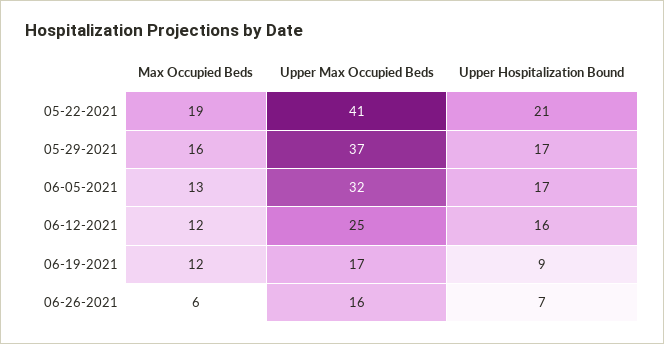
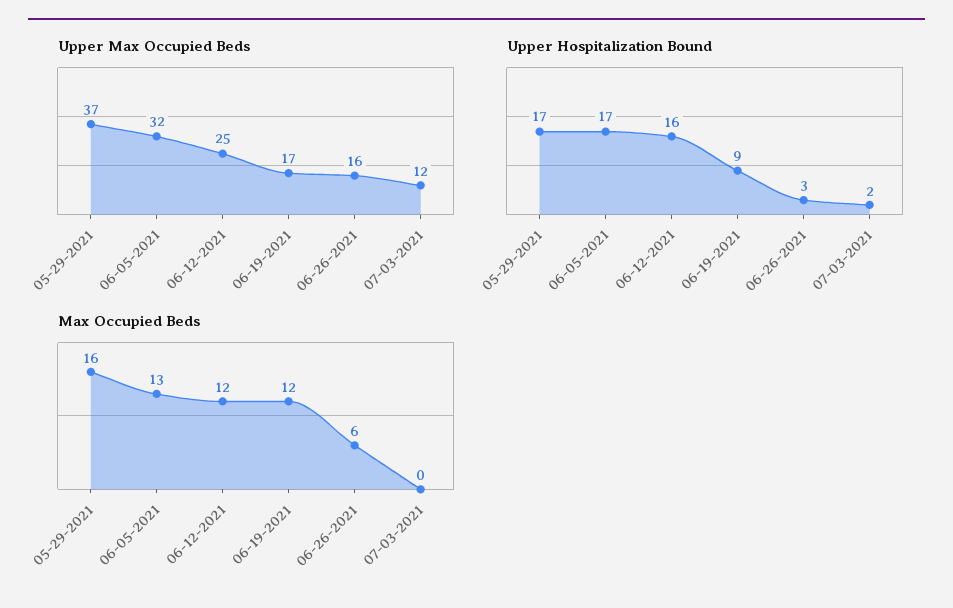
Max Occupied Beds, 05-22-2021: 19 -> none
Upper Max Occupied Beds, 05-22-2021: 41 -> none
Upper Hospitalization Bound, 05-22-2021: 21 -> none
Upper Hospitalization Bound, 06-26-2021: 7 -> 3
Upper Max Occupied Beds, 07-03-2021: none -> 12
Upper Hospitalization Bound, 07-03-2021: none -> 2
Max Occupied Beds, 07-03-2021: none -> 0

